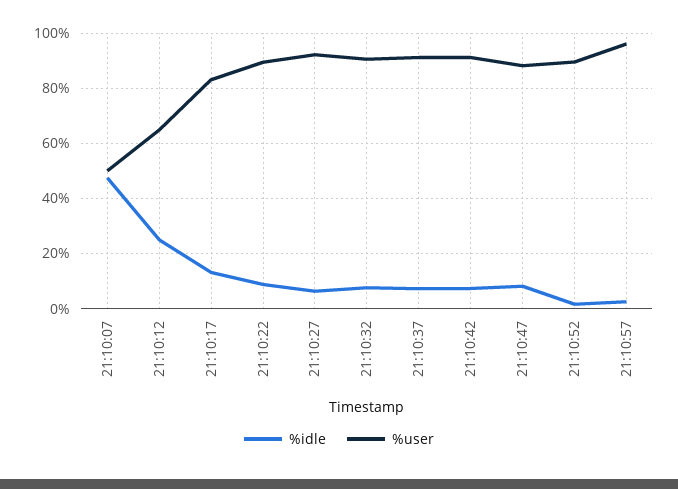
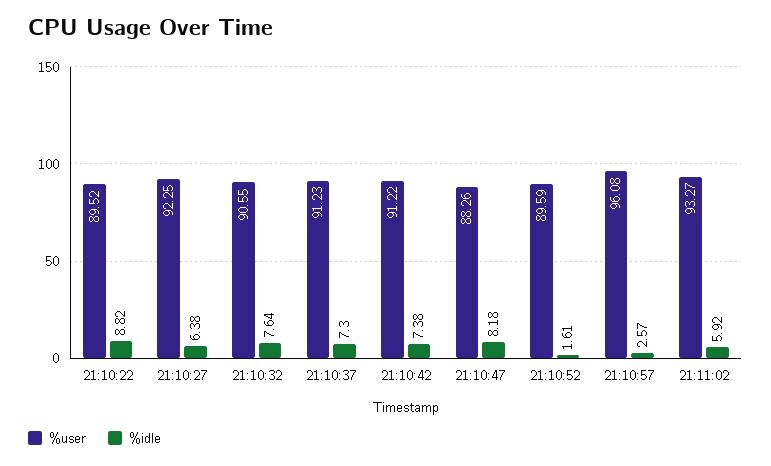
%idle, 21:10:07: 47.5 -> none
%user, 21:10:07: 50 -> none
%idle, 21:10:12: 25 -> none
%user, 21:10:12: 65 -> none
%idle, 21:10:17: 12.5 -> none
%user, 21:10:17: 82.5 -> none
%user, 21:11:02: none -> 93.27
%idle, 21:11:02: none -> 5.92

